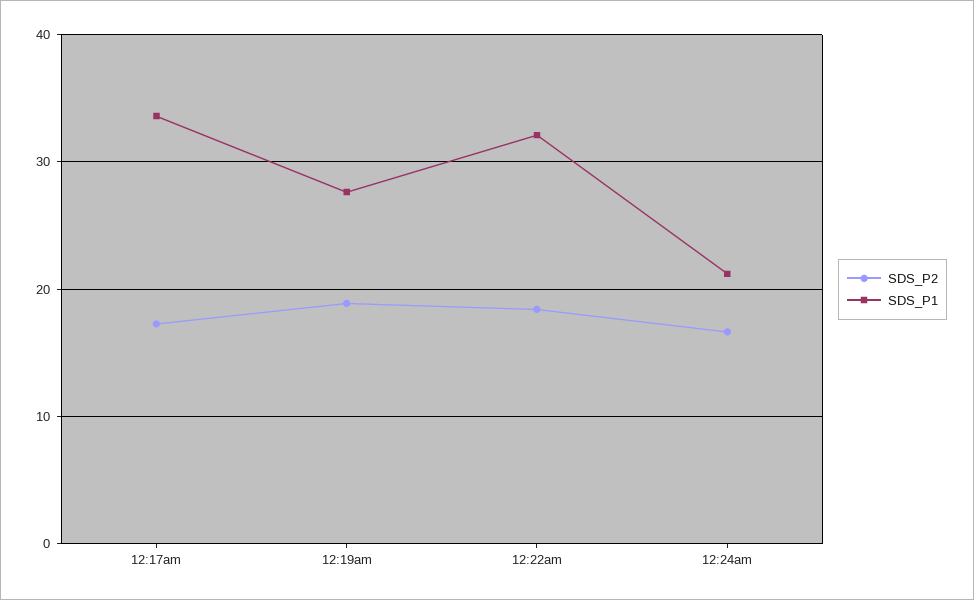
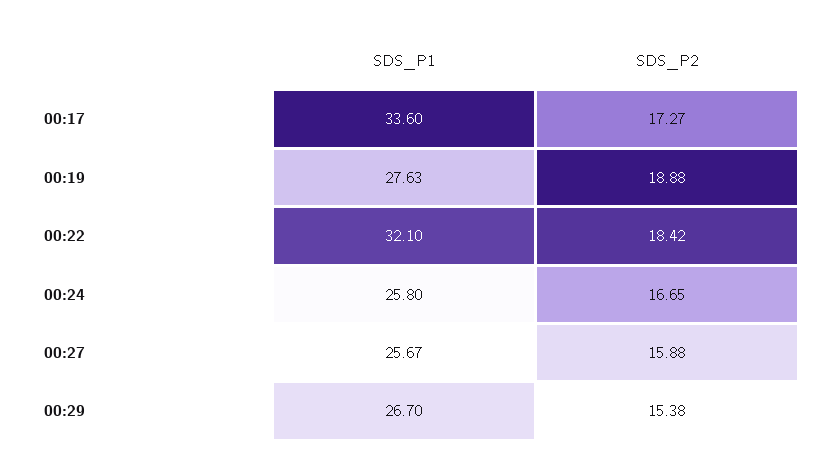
SDS_P1, 12:24am: 21 -> 25.8
SDS_P1, 00:27: none -> 25.67
SDS_P2, 00:27: none -> 15.88
SDS_P1, 00:29: none -> 26.7
SDS_P2, 00:29: none -> 15.38

